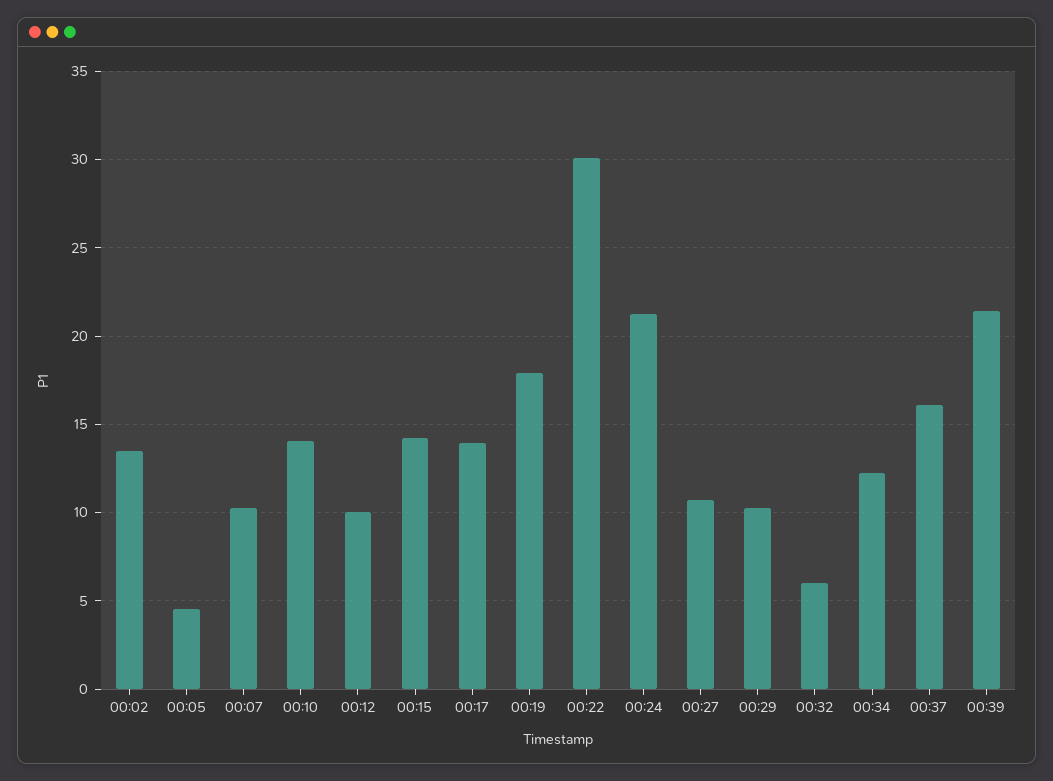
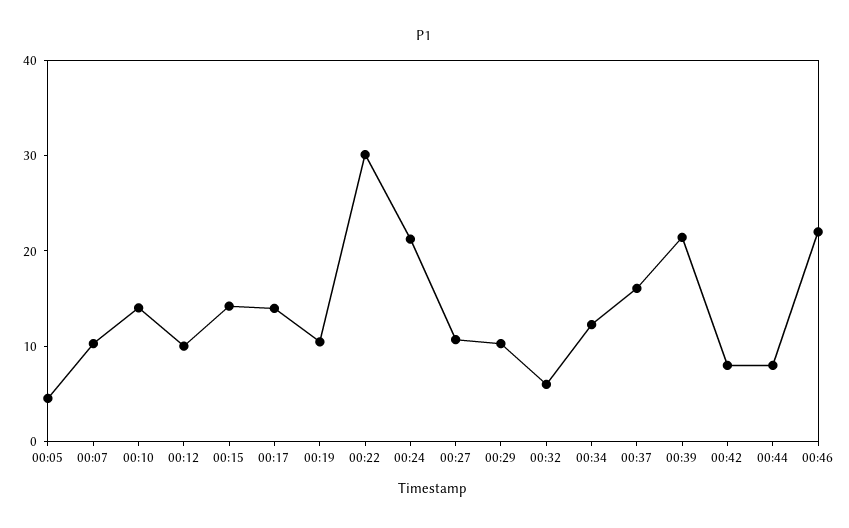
00:02: 13.5 -> none
00:19: 18 -> 10
00:42: none -> 8
00:44: none -> 8
00:46: none -> 22

